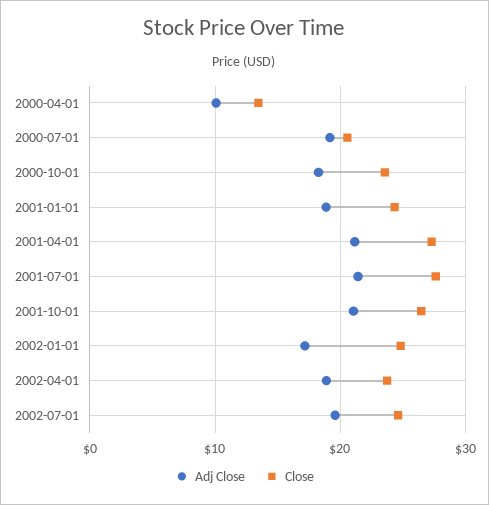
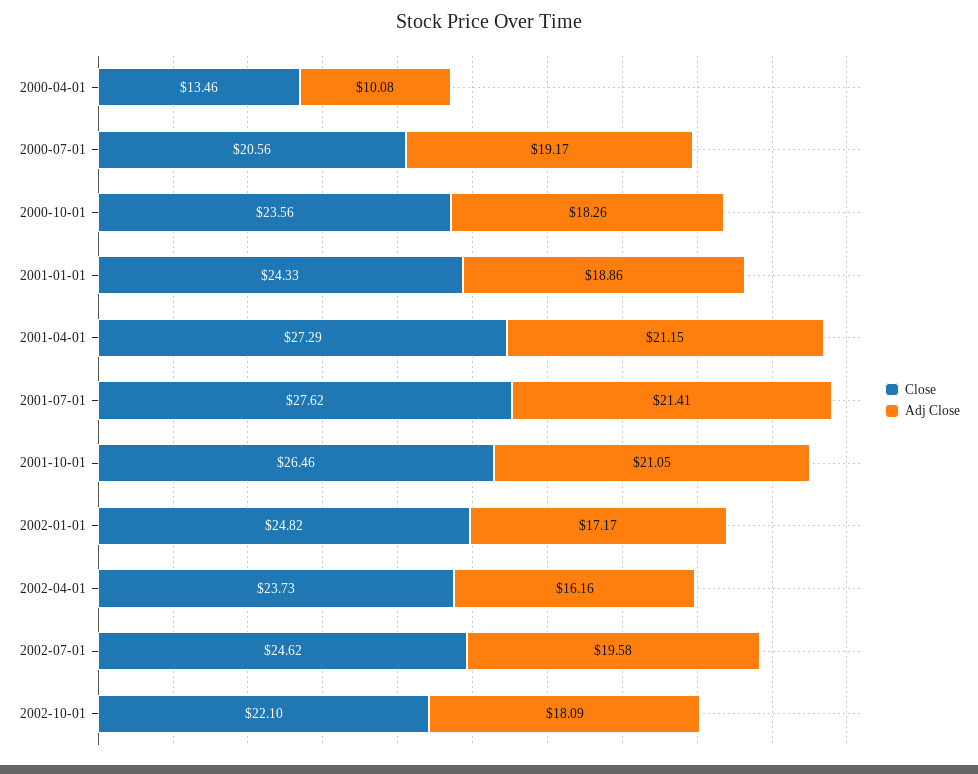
Adj Close, 2002-04-01: 19 -> 16.16
Close, 2002-10-01: none -> 22.1
Adj Close, 2002-10-01: none -> 18.09

